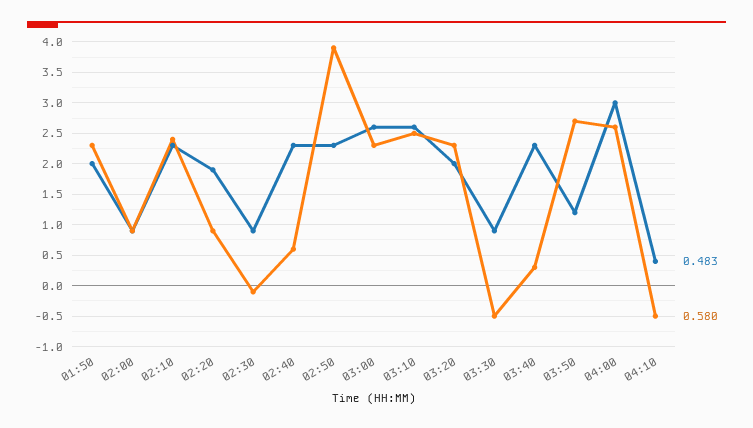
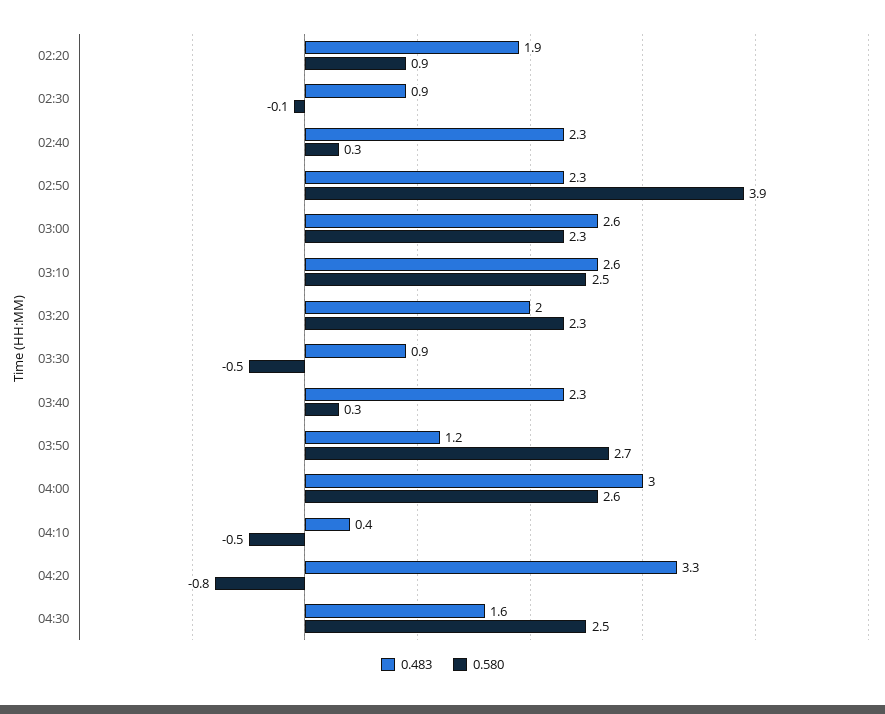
0.483, 01:50: 2 -> none
0.580, 01:50: 2.3 -> none
0.483, 02:00: 0.9 -> none
0.580, 02:00: 0.9 -> none
0.483, 02:10: 2.3 -> none
0.580, 02:10: 2.4 -> none
0.580, 02:40: 0.6 -> 0.3
0.483, 04:20: none -> 3.3
0.580, 04:20: none -> -0.8
0.483, 04:30: none -> 1.6
0.580, 04:30: none -> 2.5

